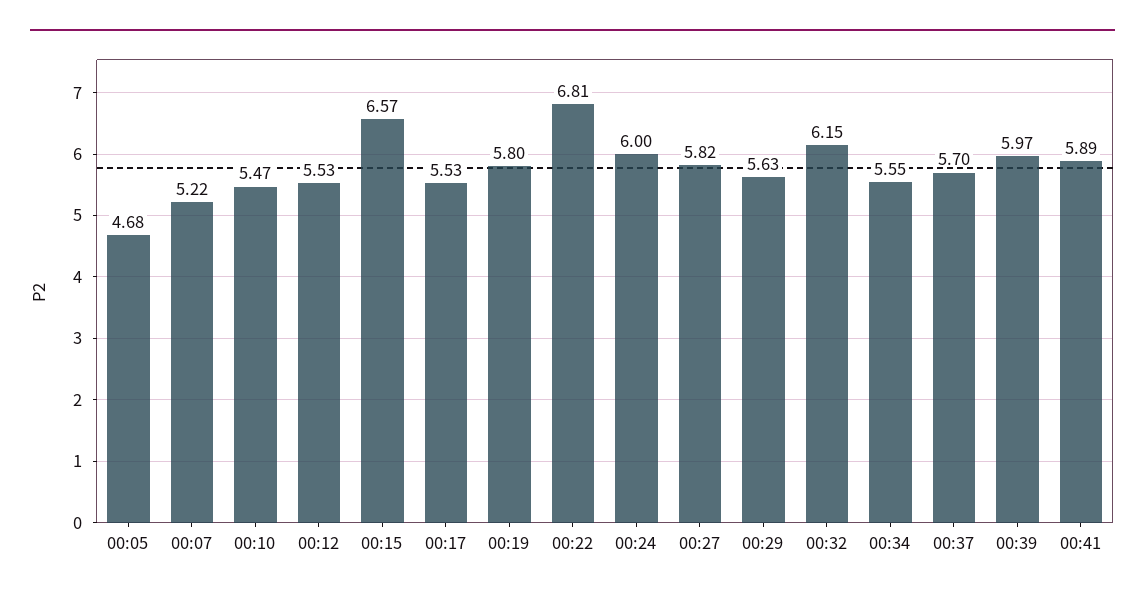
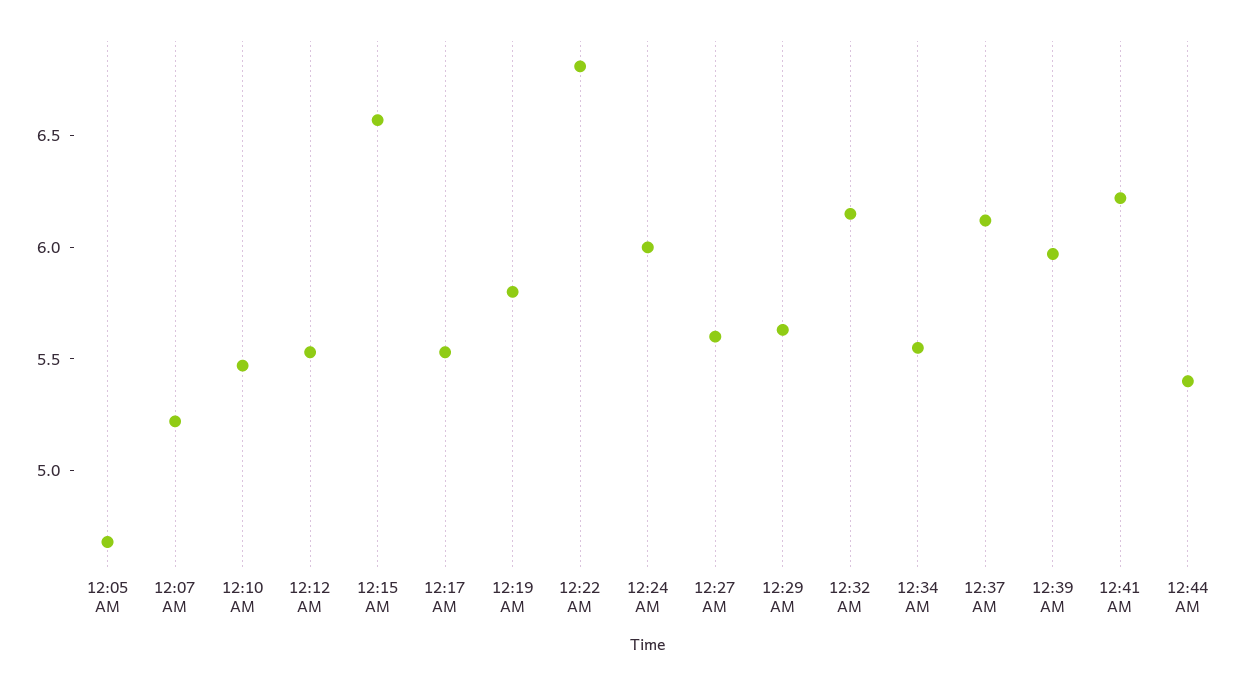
00:27: 5.82 -> 5.6
00:37: 5.7 -> 6.1
00:41: 5.89 -> 6.2
12:44 AM: none -> 5.4

